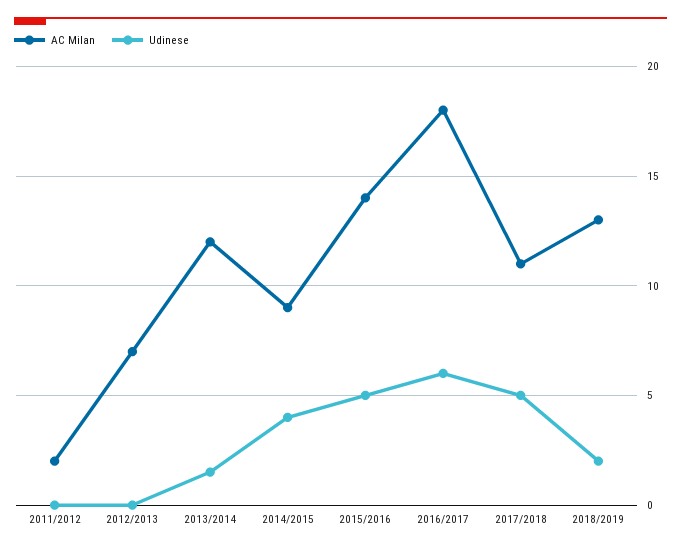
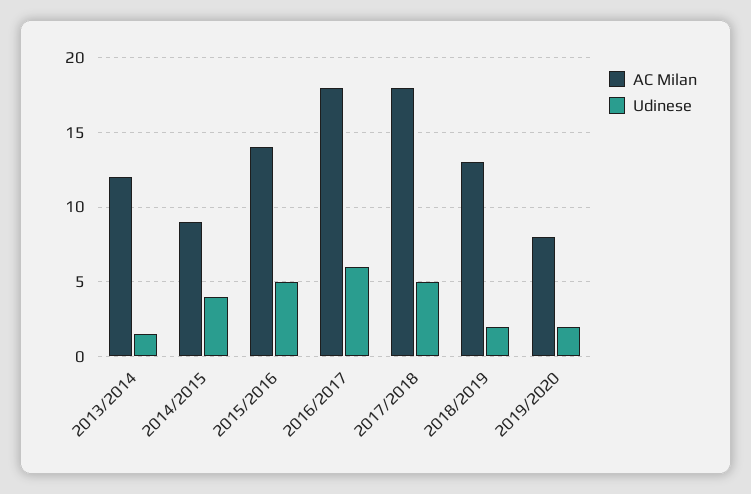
AC Milan, 2011/2012: 2 -> none
Udinese, 2011/2012: 0 -> none
AC Milan, 2012/2013: 7 -> none
Udinese, 2012/2013: 0 -> none
AC Milan, 2017/2018: 11 -> 18
AC Milan, 2019/2020: none -> 8
Udinese, 2019/2020: none -> 2

